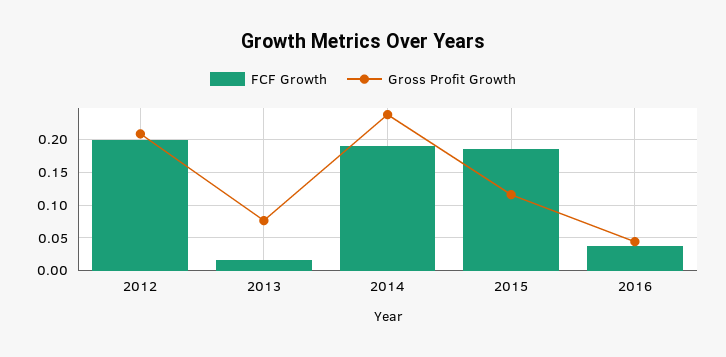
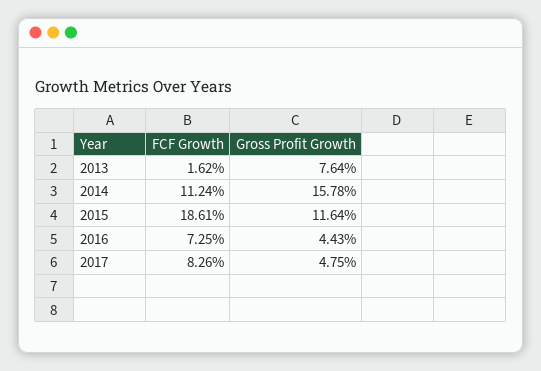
FCF Growth, 2012: 0.2 -> none
Gross Profit Growth, 2012: 0.21 -> none
FCF Growth, 2014: 0.19 -> 0.1124
Gross Profit Growth, 2014: 0.24 -> 0.1578
FCF Growth, 2016: 0.04 -> 0.0725
FCF Growth, 2017: none -> 0.0826
Gross Profit Growth, 2017: none -> 0.0475

